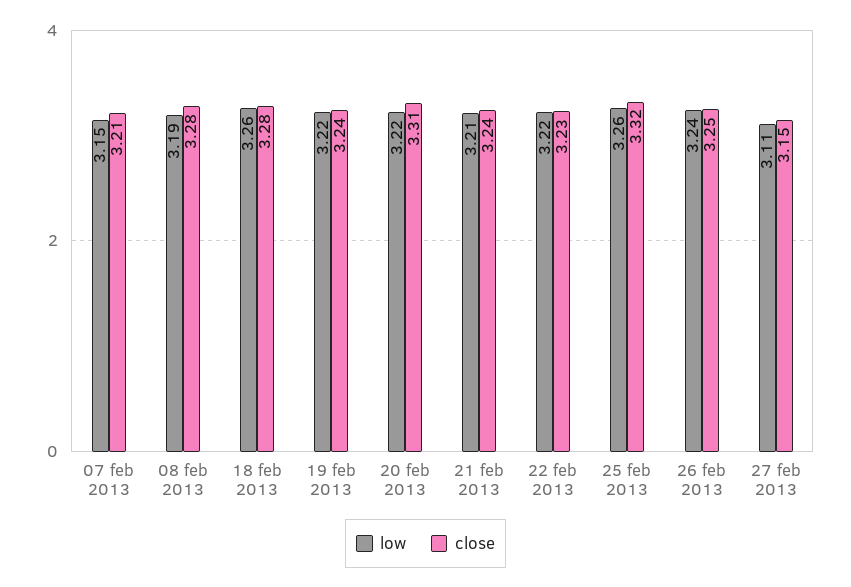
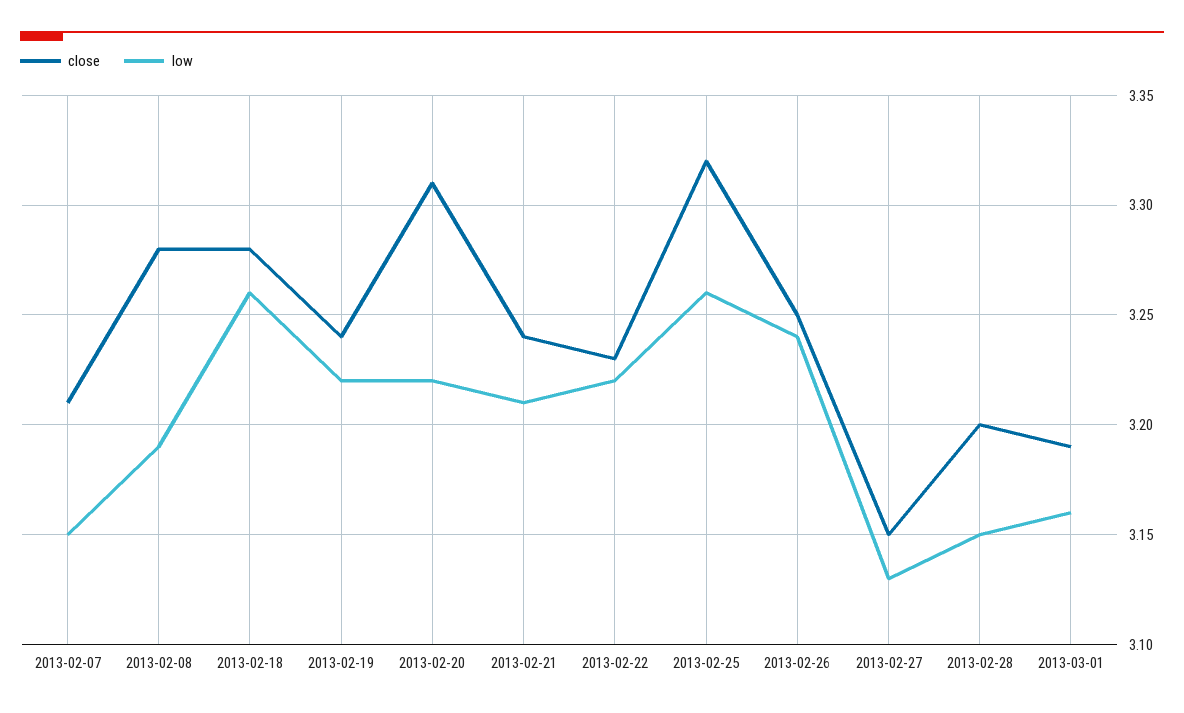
low, 27 feb 2013: 3.11 -> 3.13
close, 2013-02-28: none -> 3.2
low, 2013-02-28: none -> 3.15
close, 2013-03-01: none -> 3.19
low, 2013-03-01: none -> 3.16

